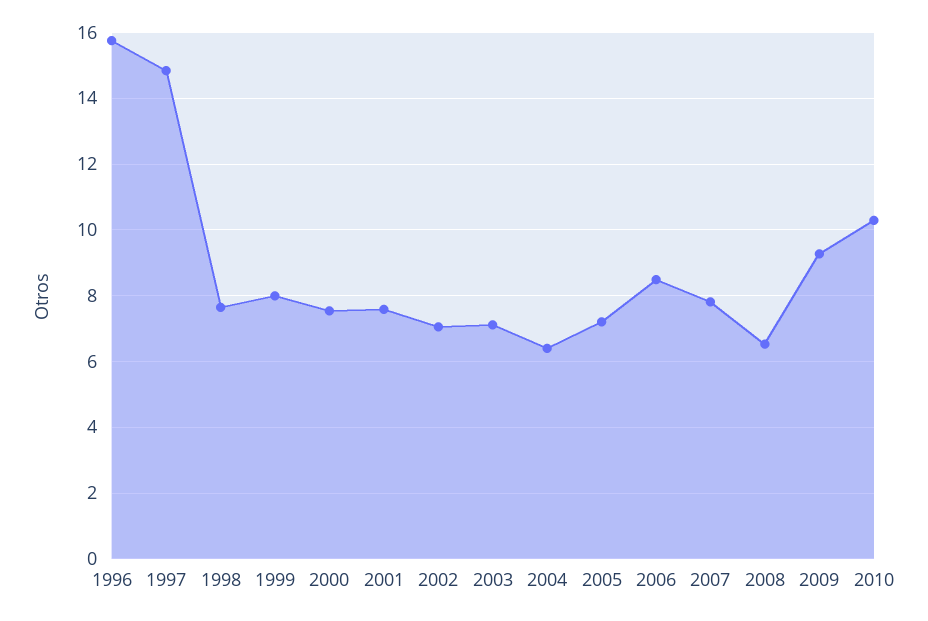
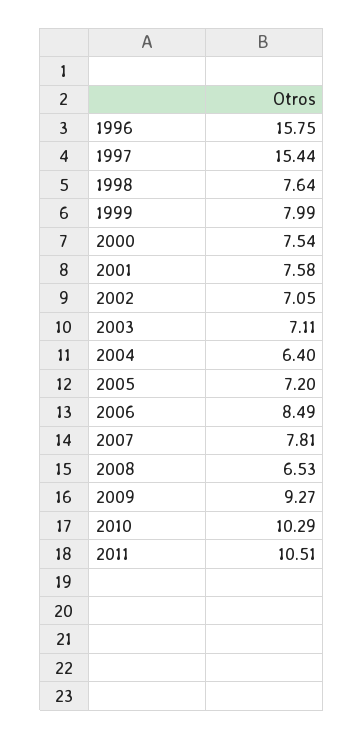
1997: 14.8 -> 15.44
2011: none -> 10.51

